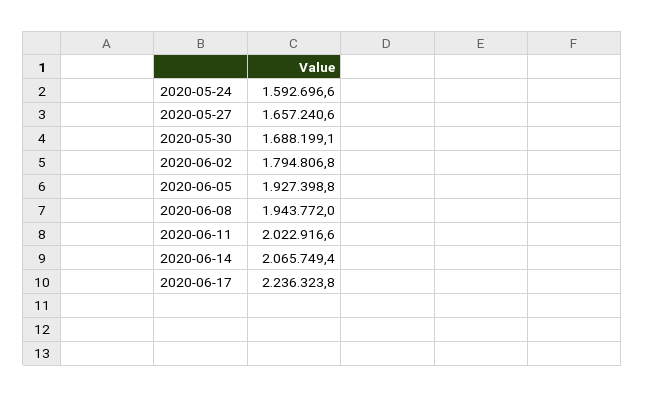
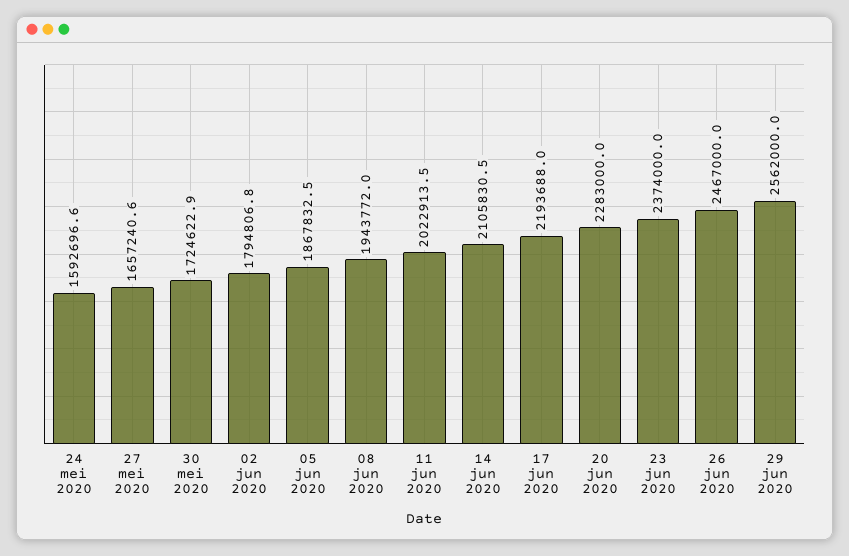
2020-05-30: 1688199.1 -> 1724622.9
2020-06-05: 1927398.8 -> 1867832.5
2020-06-11: 2022916.6 -> 2022913.5
2020-06-14: 2065749.4 -> 2105830.5
2020-06-17: 2236323.8 -> 2193688
20 jun 2020: none -> 2283000
23 jun 2020: none -> 2374000
26 jun 2020: none -> 2467000
29 jun 2020: none -> 2562000

